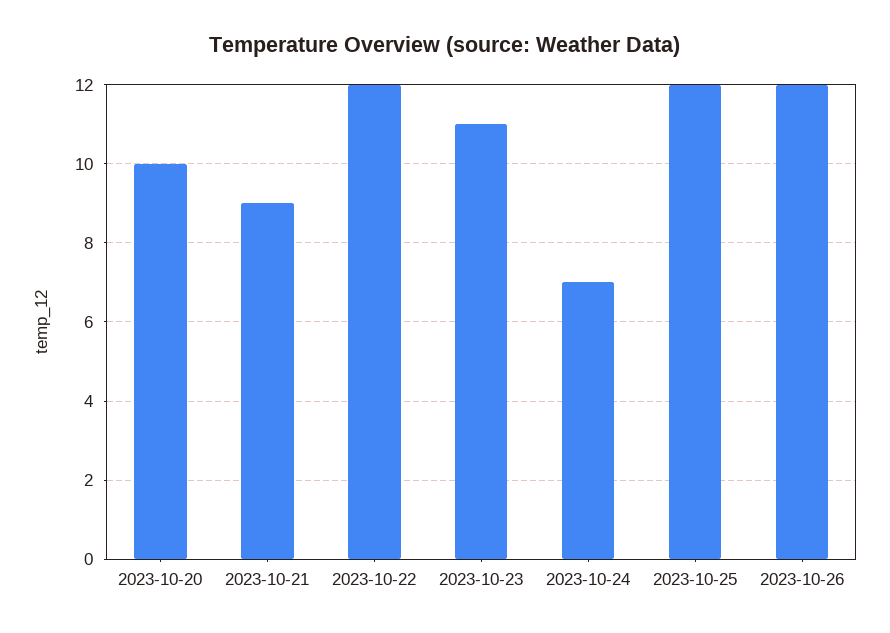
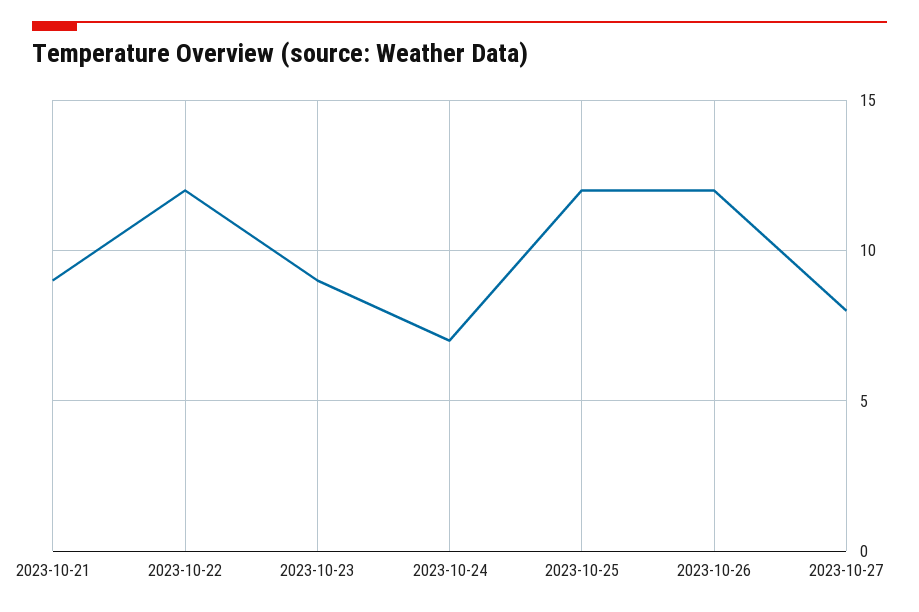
2023-10-20: 10 -> none
2023-10-23: 11 -> 9
2023-10-27: none -> 8

